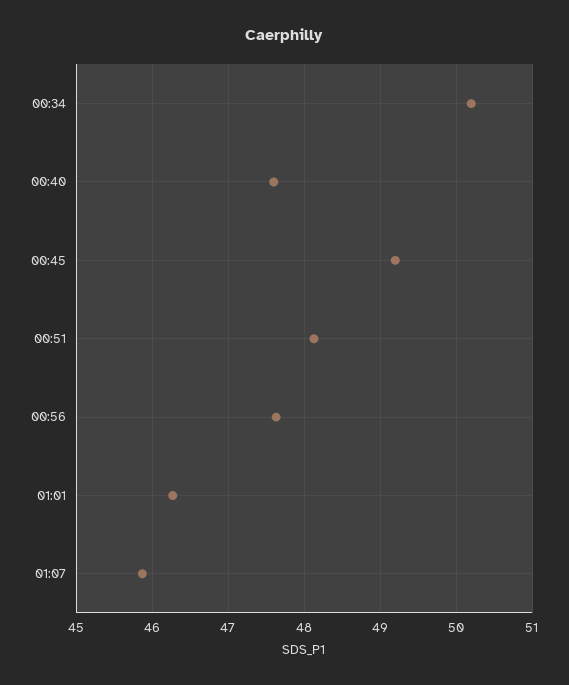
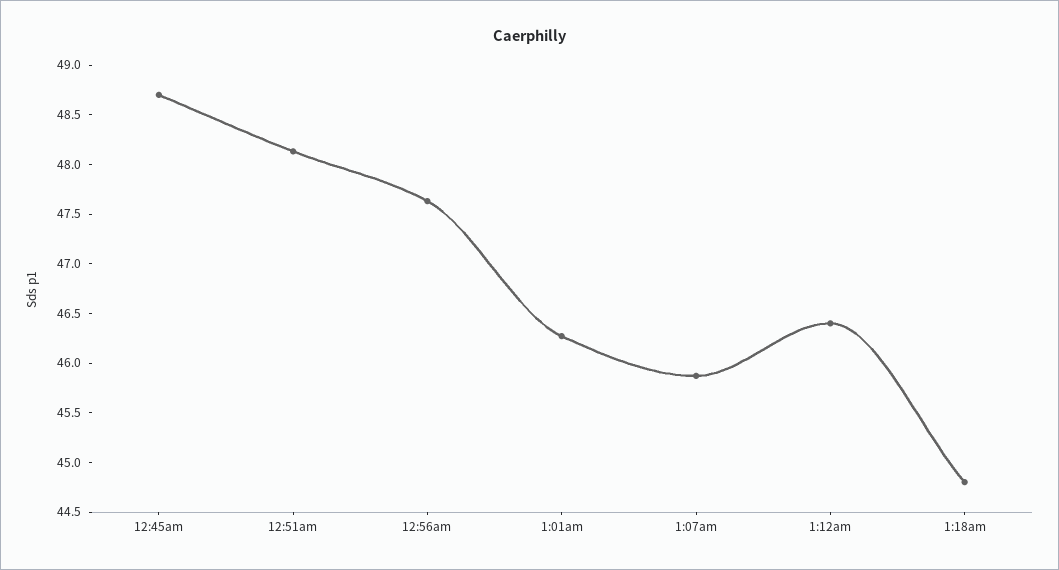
00:34: 50.2 -> none
00:40: 47.6 -> none
00:45: 49.2 -> 48.7
1:12am: none -> 46.4
1:18am: none -> 44.8

